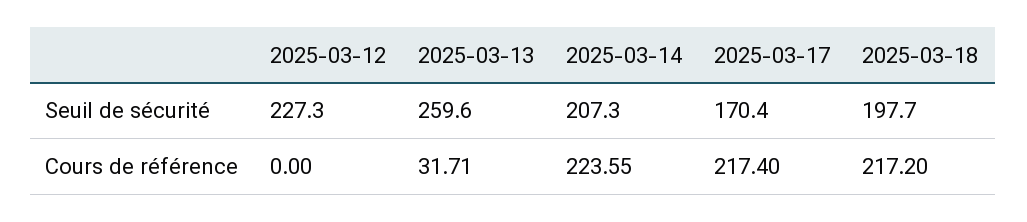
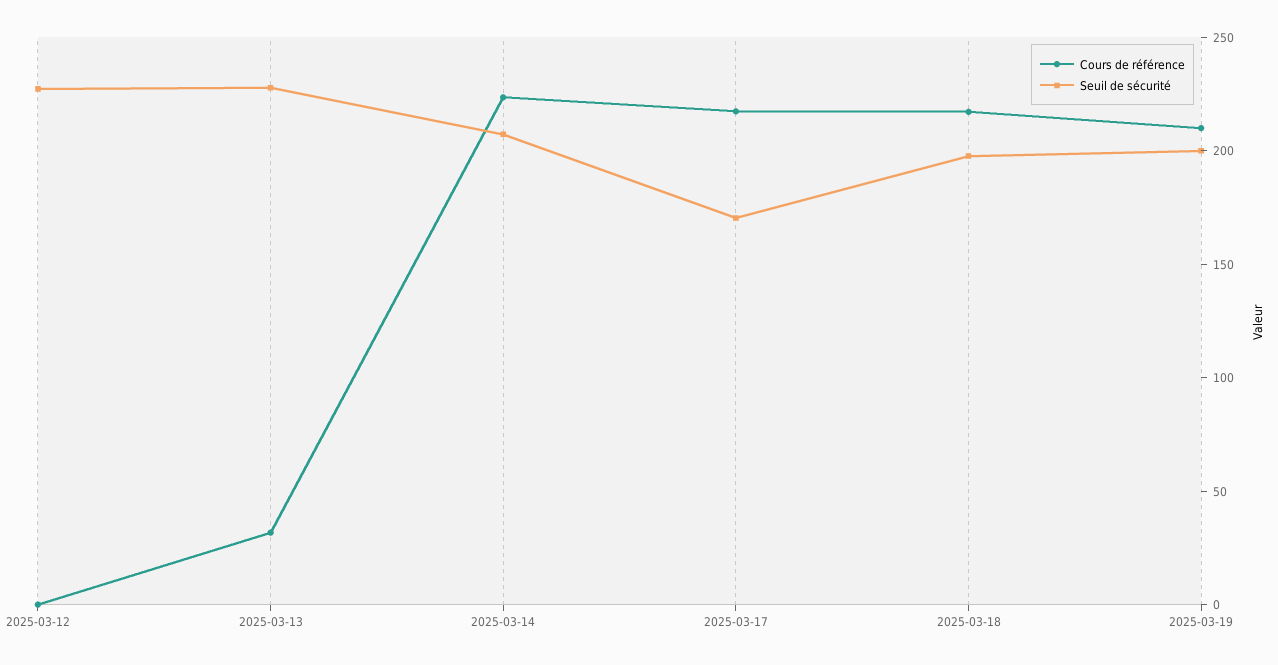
Seuil de sécurité, 2025-03-13: 259.6 -> 230
Cours de référence, 2025-03-19: none -> 210
Seuil de sécurité, 2025-03-19: none -> 200

